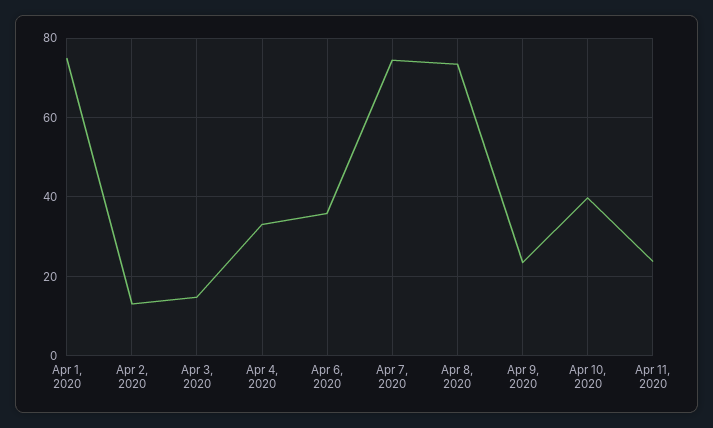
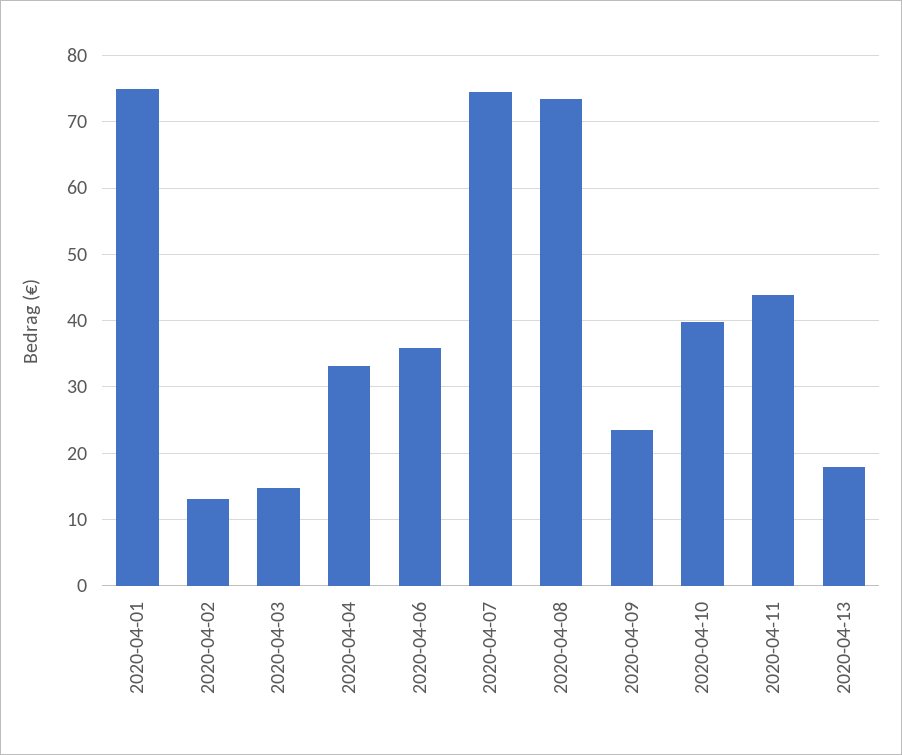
Apr 11, 2020: 24 -> 44
2020-04-13: none -> 18

